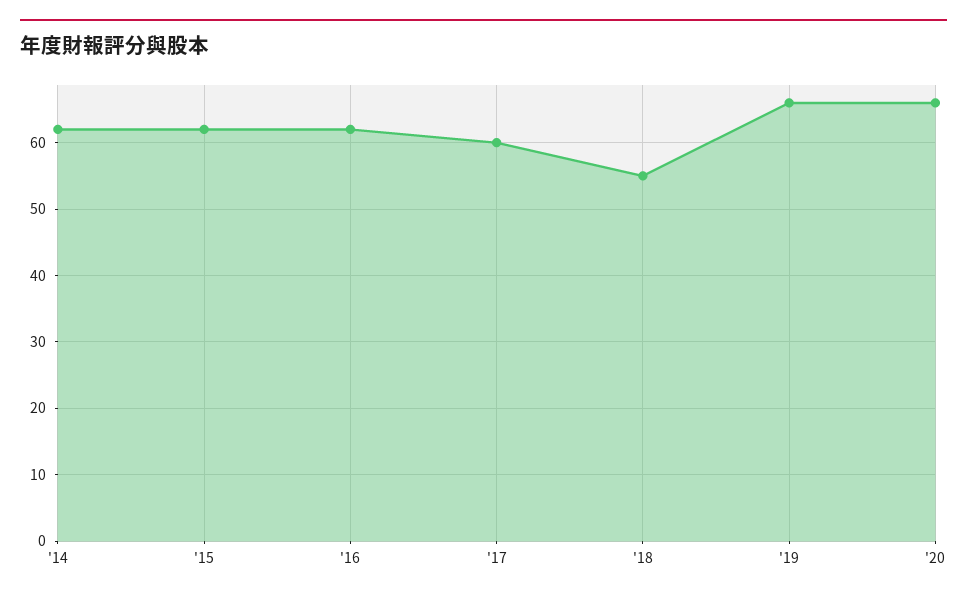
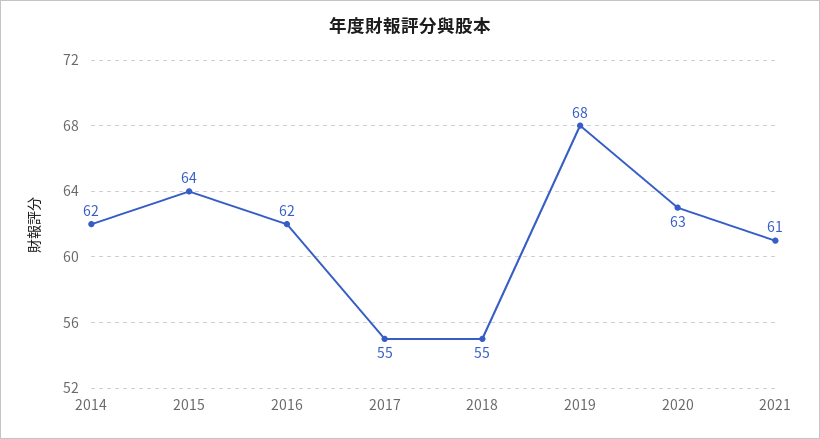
'15: 62 -> 64
'17: 60 -> 55
'19: 66 -> 68
'20: 66 -> 63
2021: none -> 61

